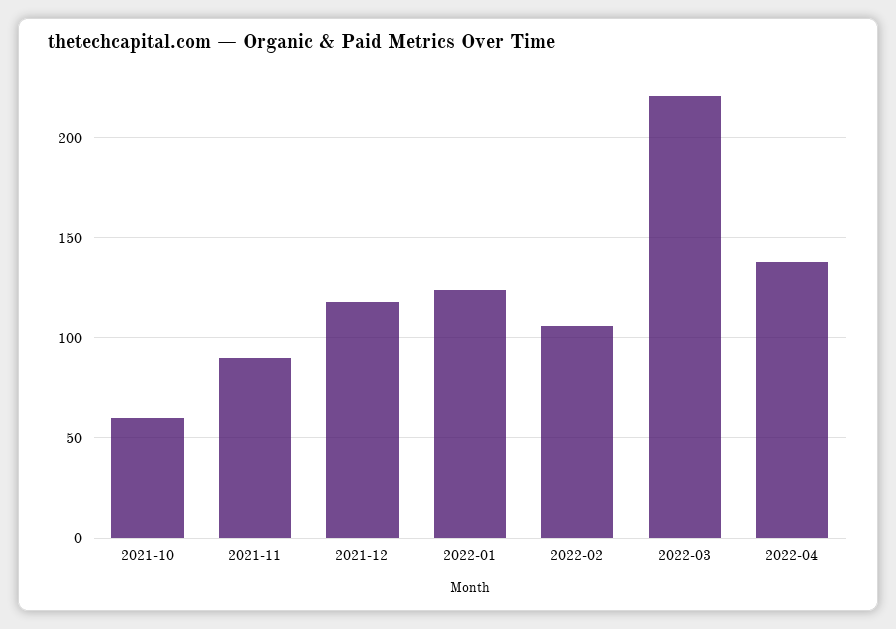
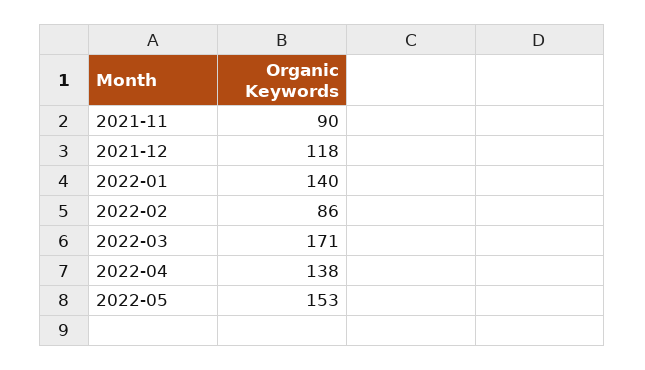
2021-10: 60 -> none
2022-01: 125 -> 140
2022-02: 105 -> 86
2022-03: 220 -> 171
2022-05: none -> 153

